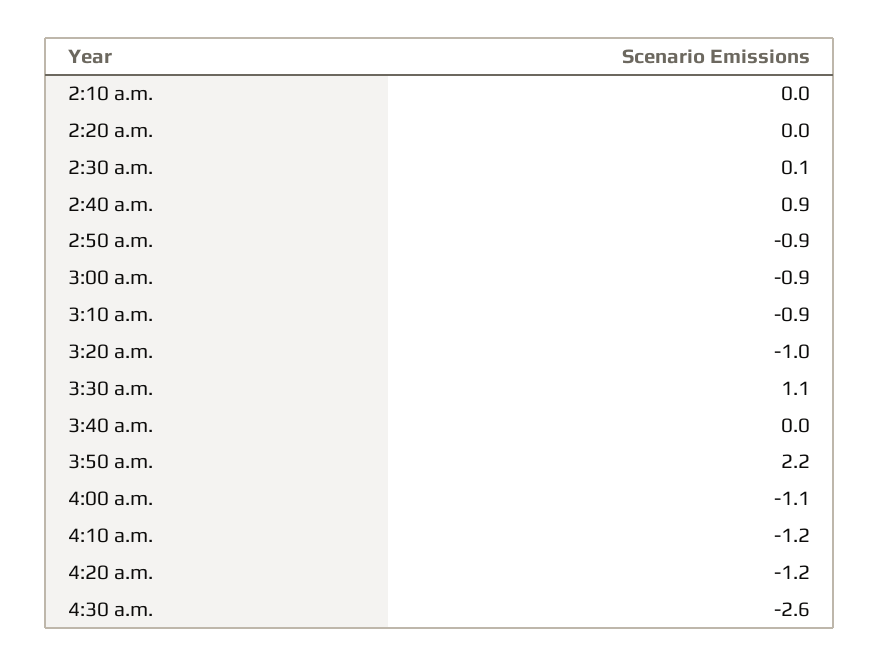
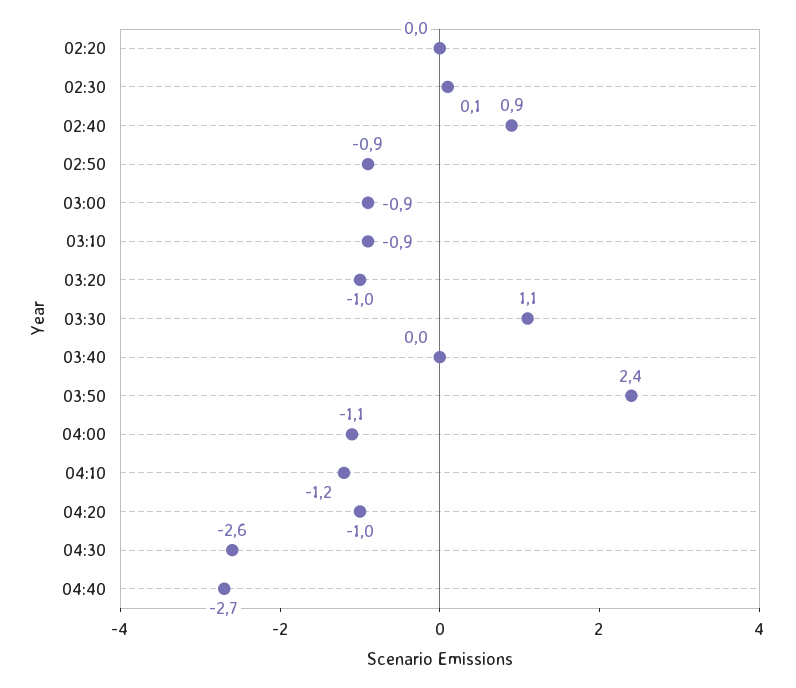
2:10 a.m.: 0 -> none
3:50 a.m.: 2.2 -> 2.4
4:20 a.m.: -1.2 -> -1
04:40: none -> -2.7

